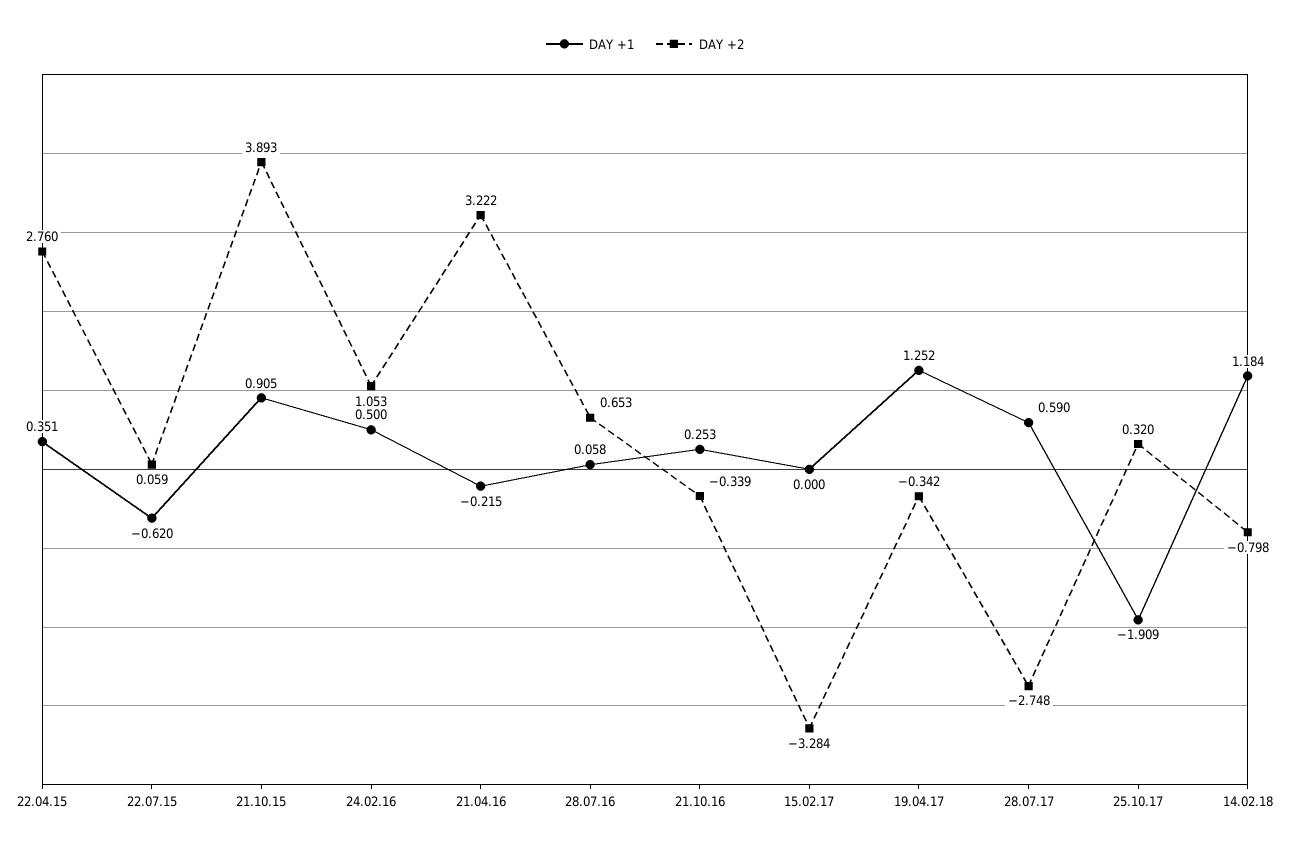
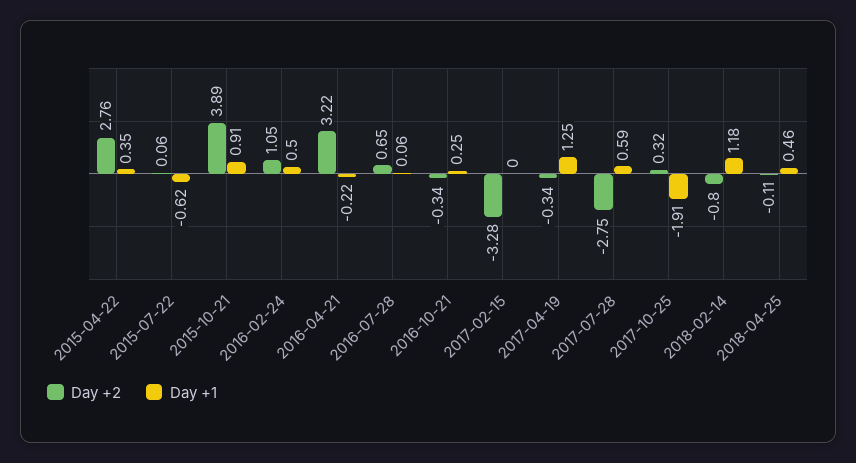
DAY +2, 2018-04-25: none -> -0.11
DAY +1, 2018-04-25: none -> 0.46

